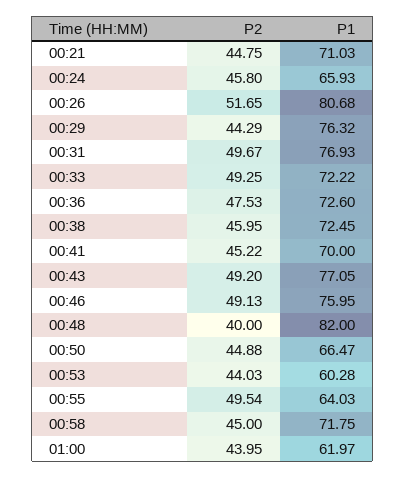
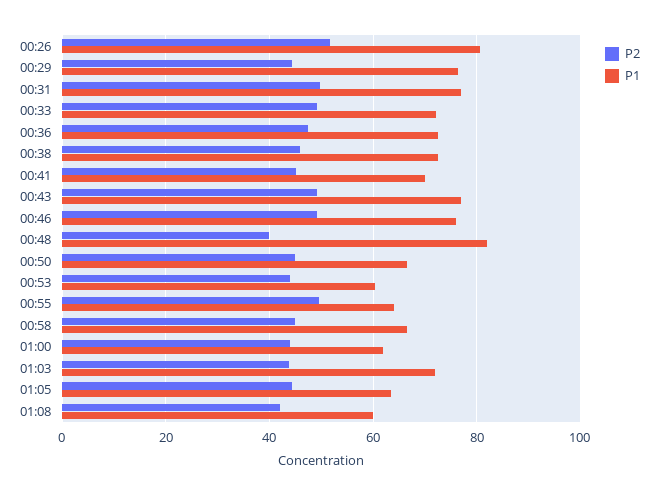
P2, 00:21: 44.75 -> none
P1, 00:21: 71.03 -> none
P2, 00:24: 45.8 -> none
P1, 00:24: 65.93 -> none
P1, 00:58: 71.75 -> 66
P2, 01:03: none -> 44
P1, 01:03: none -> 72
P2, 01:05: none -> 44
P1, 01:05: none -> 64
P2, 01:08: none -> 42
P1, 01:08: none -> 60

